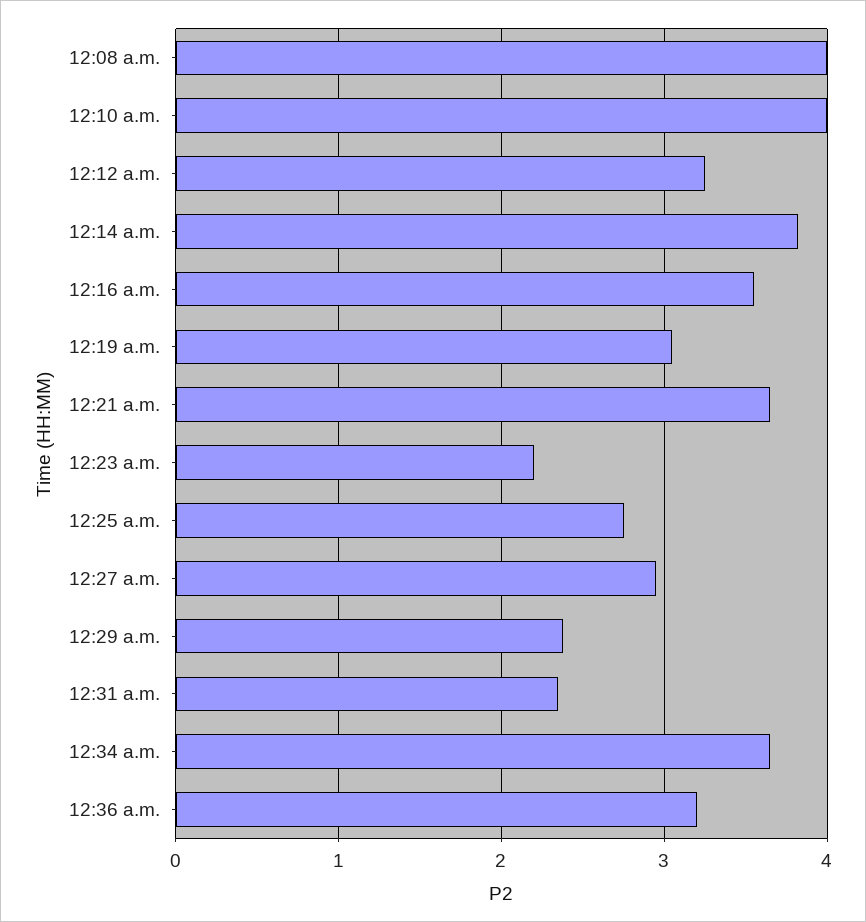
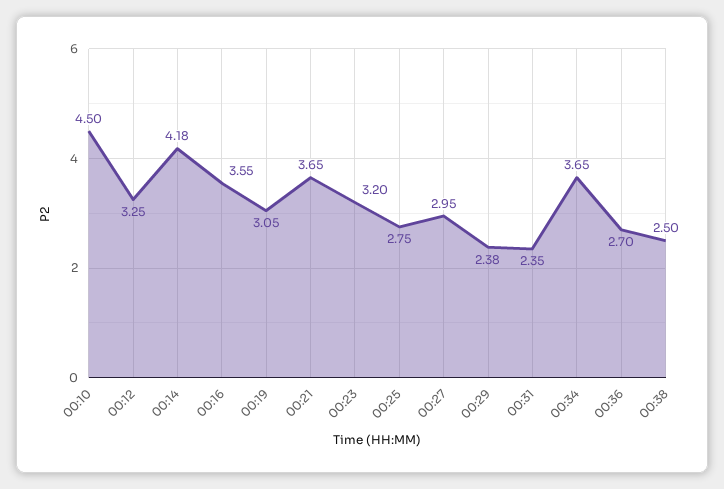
12:08 a.m.: 4 -> none
12:10 a.m.: 4 -> 4.5
12:14 a.m.: 3.8 -> 4.18
12:23 a.m.: 2.2 -> 3.2
12:36 a.m.: 3.2 -> 2.7
00:38: none -> 2.5

